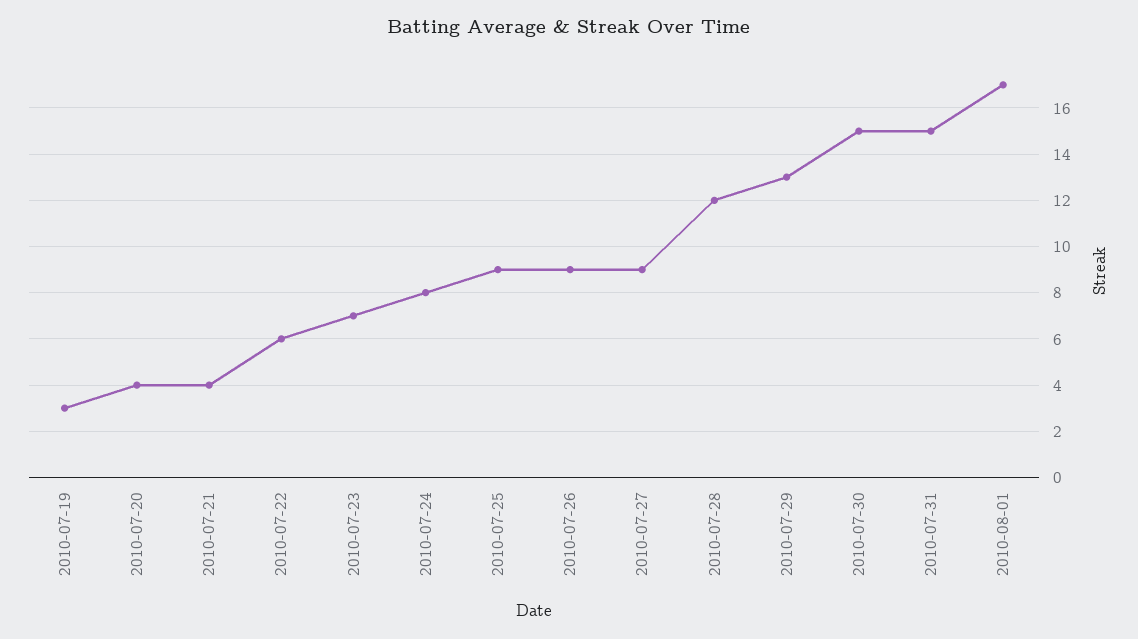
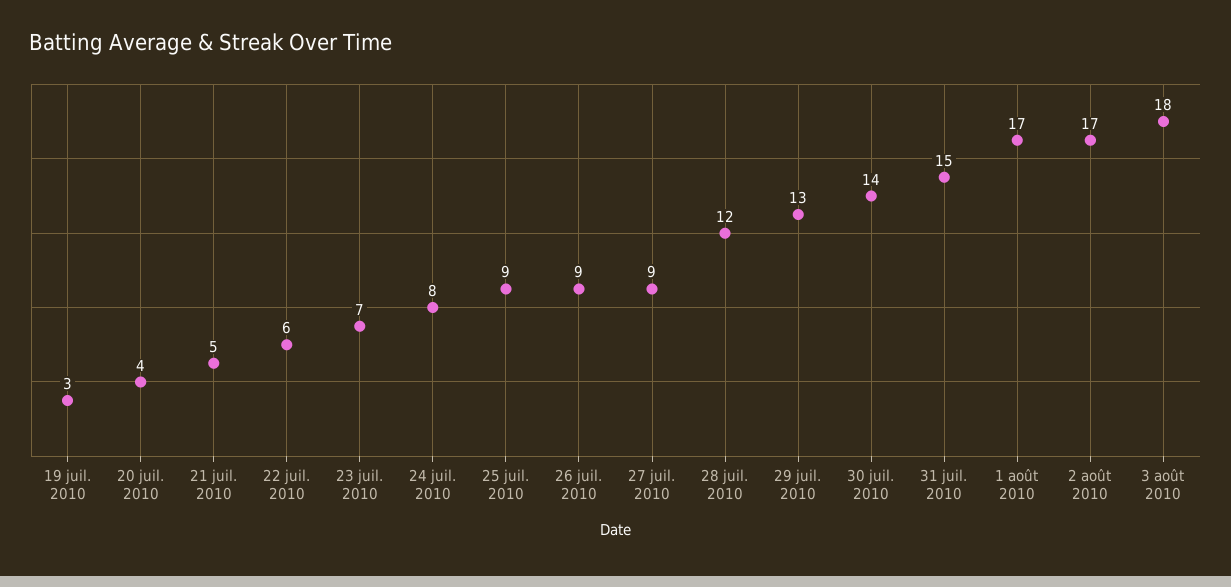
2010-07-21: 4 -> 5
2010-07-30: 15 -> 14
2 août 2010: none -> 17
3 août 2010: none -> 18

